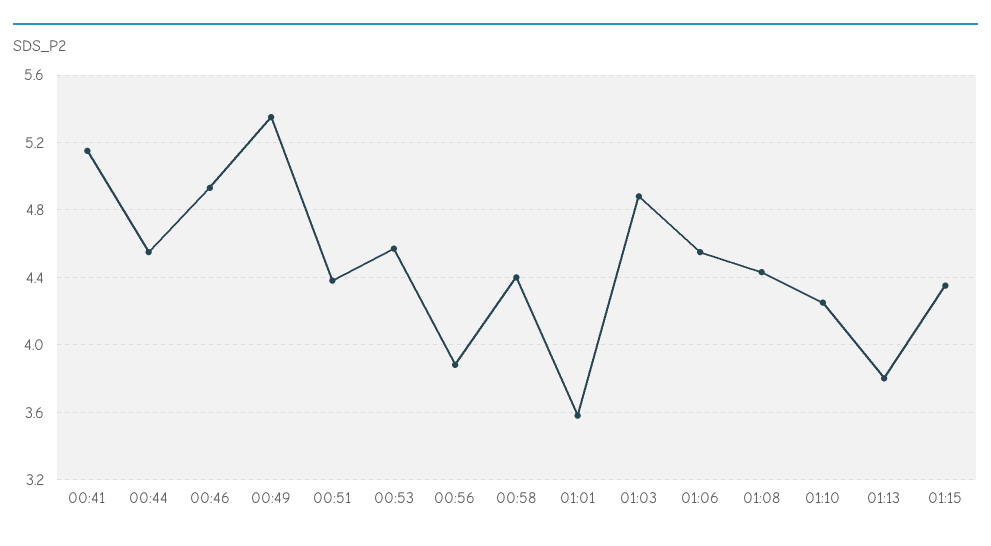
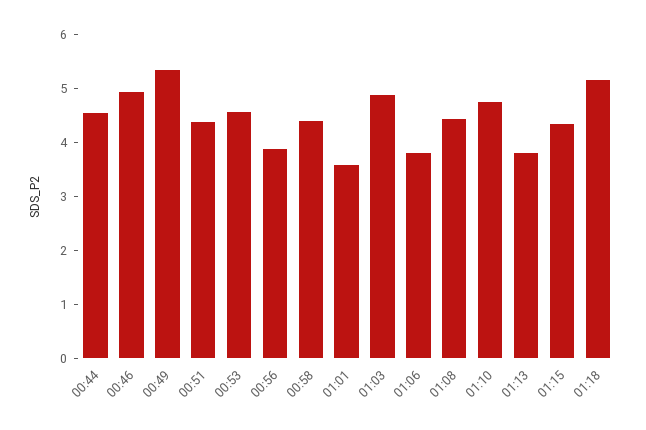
00:41: 5.15 -> none
01:06: 4.55 -> 3.8
01:10: 4.25 -> 4.8
01:18: none -> 5.2

